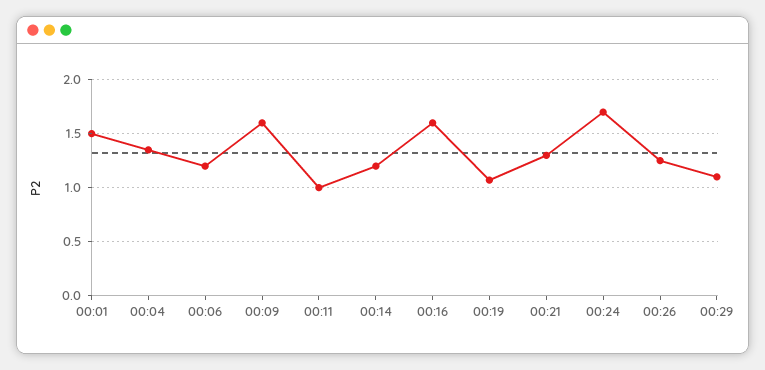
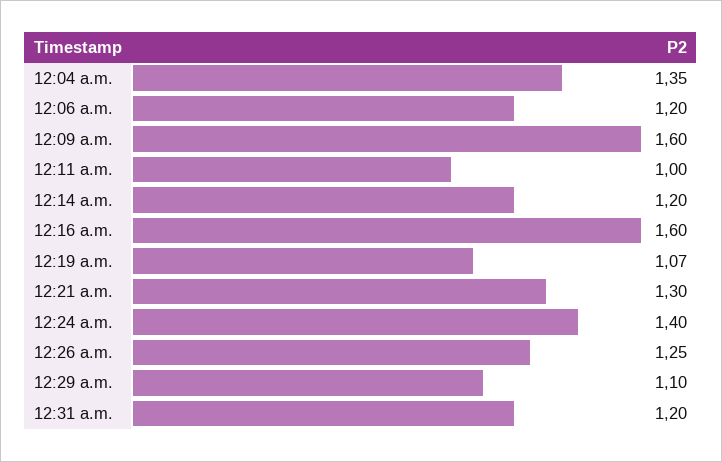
00:01: 1.5 -> none
00:24: 1.7 -> 1.4
12:31 a.m.: none -> 1.2

